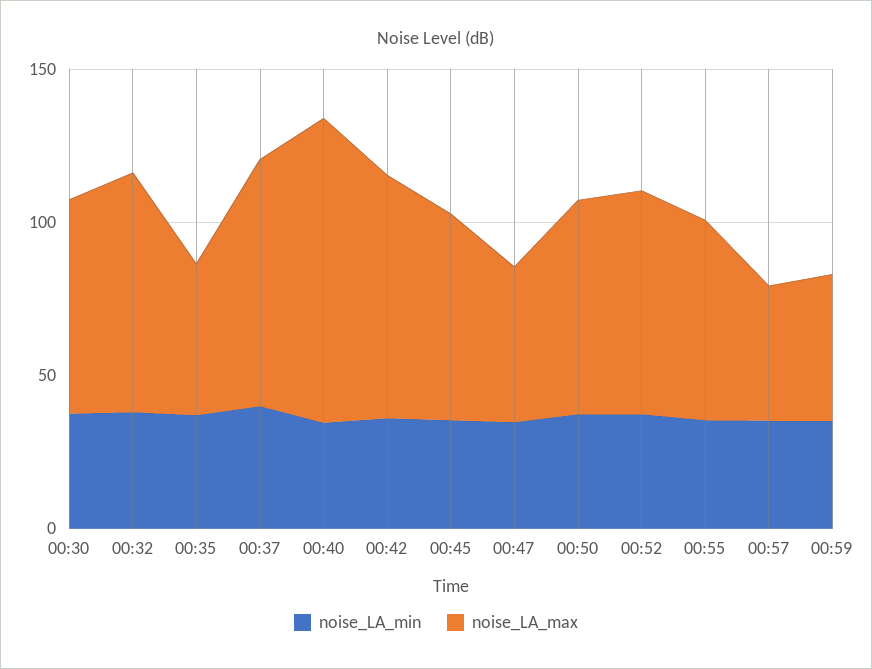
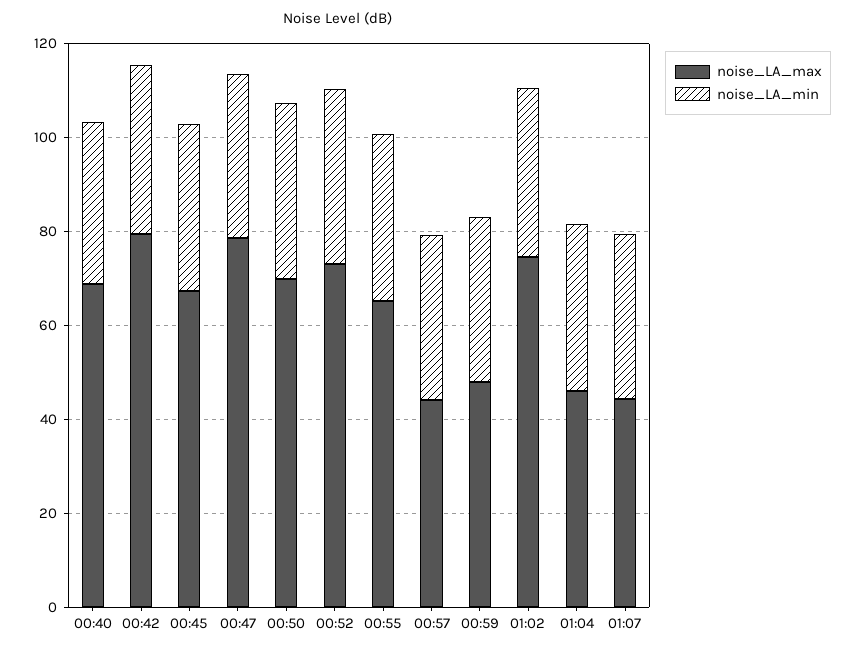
noise_LA_min, 00:30: 40 -> none
noise_LA_max, 00:30: 70 -> none
noise_LA_min, 00:32: 40 -> none
noise_LA_max, 00:32: 80 -> none
noise_LA_min, 00:35: 40 -> none
noise_LA_max, 00:35: 50 -> none
noise_LA_min, 00:37: 40 -> none
noise_LA_max, 00:37: 80 -> none
noise_LA_max, 00:40: 100 -> 70
noise_LA_max, 00:47: 50 -> 80
noise_LA_max, 01:02: none -> 75
noise_LA_min, 01:02: none -> 35
noise_LA_max, 01:04: none -> 45
noise_LA_min, 01:04: none -> 35
noise_LA_max, 01:07: none -> 45
noise_LA_min, 01:07: none -> 35

